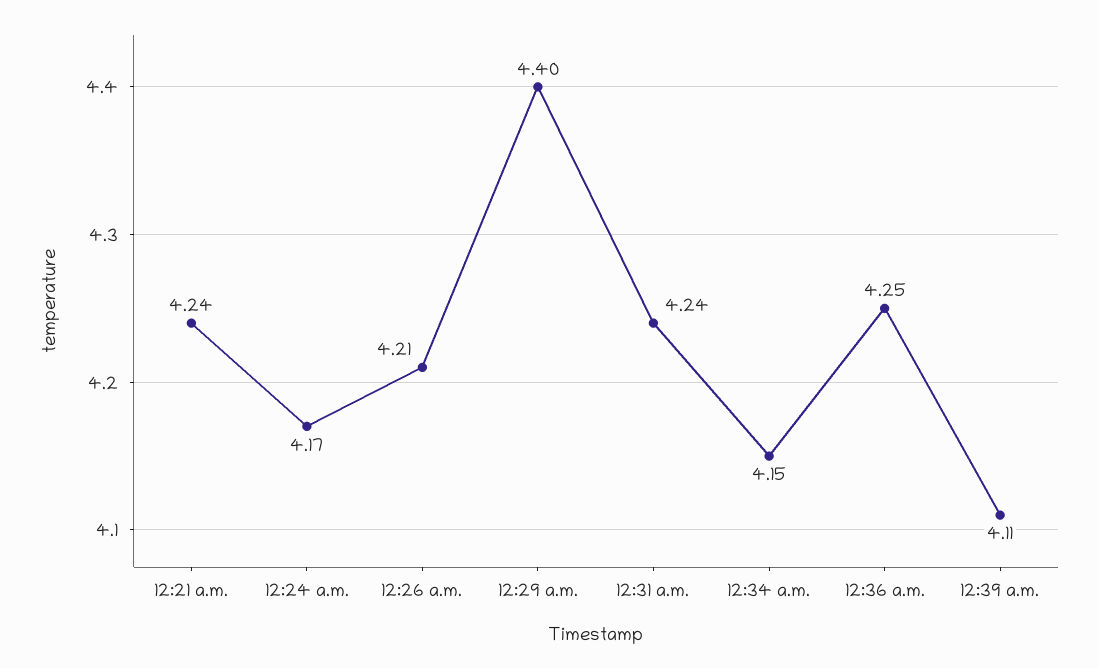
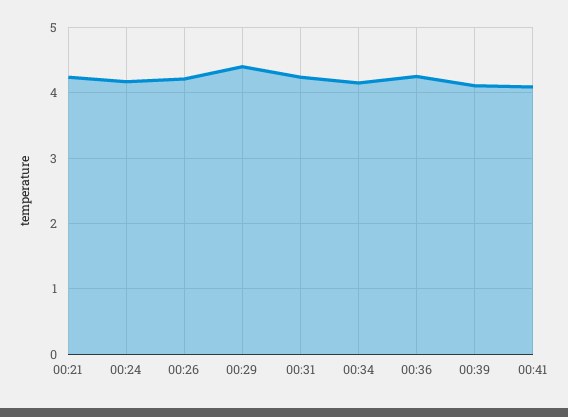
00:41: none -> 4.1

